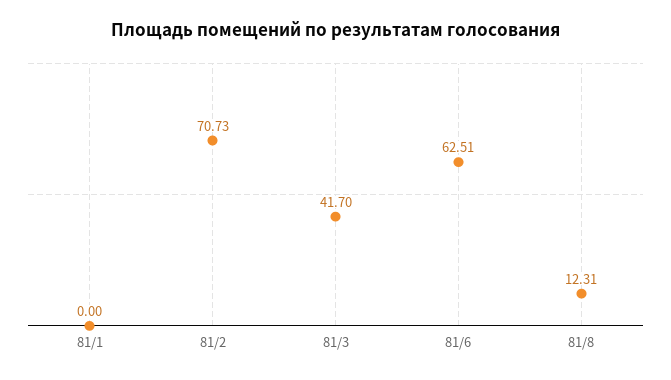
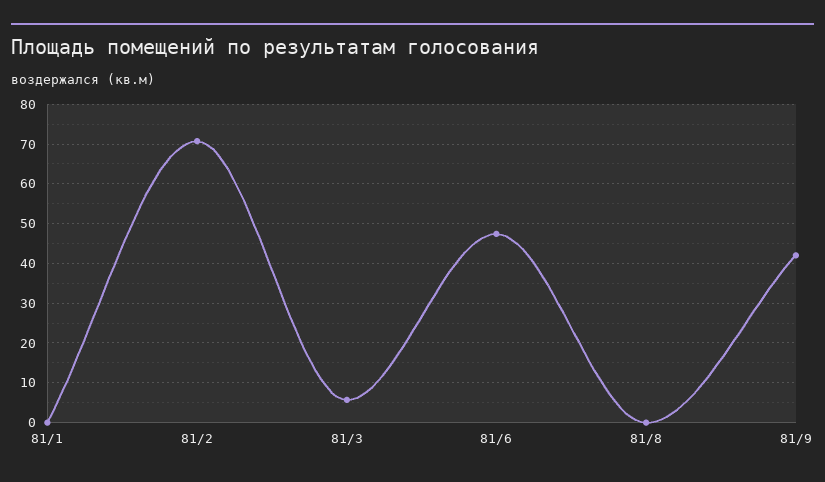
81/3: 41.7 -> 6
81/6: 62.51 -> 48
81/8: 12.31 -> 0
81/9: none -> 42

